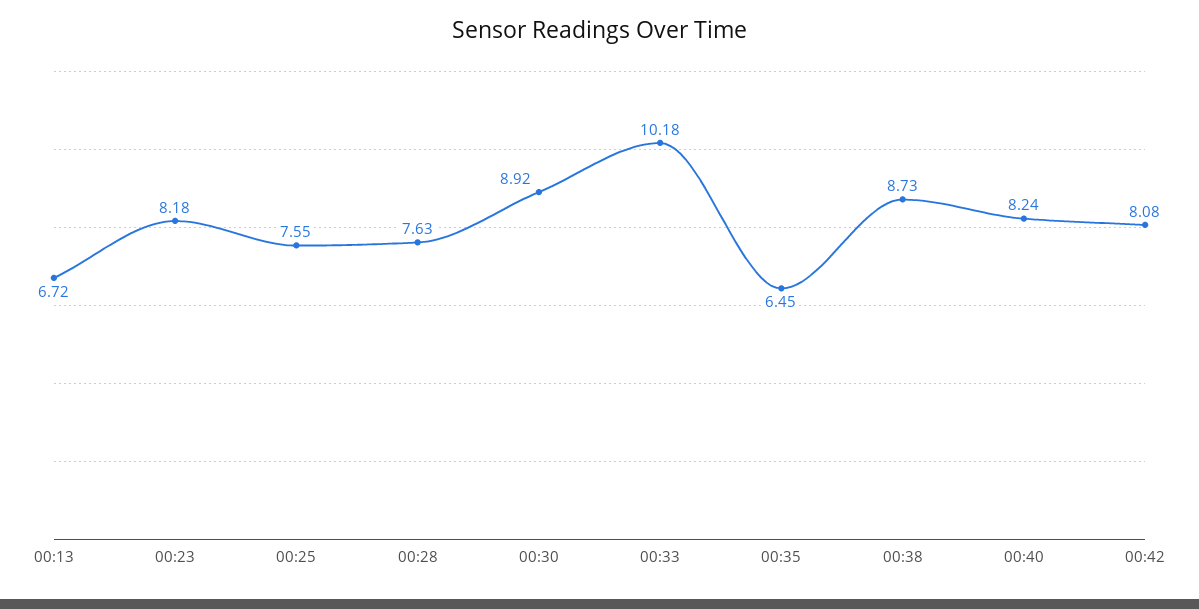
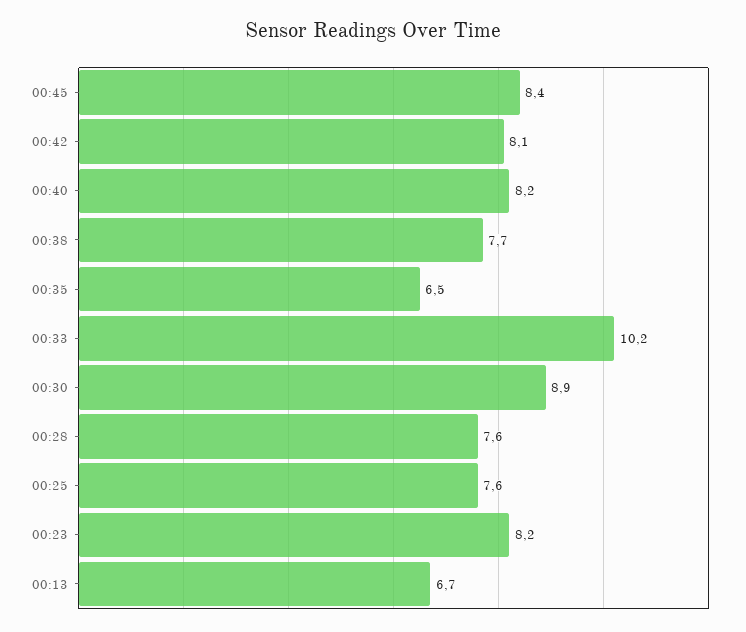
00:38: 8.73 -> 7.7
00:45: none -> 8.4

